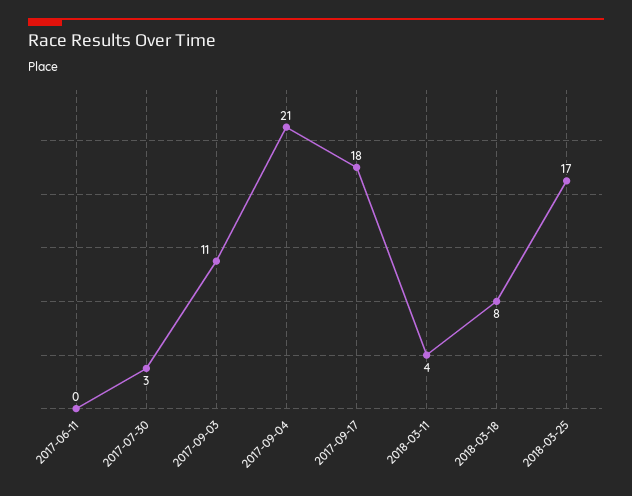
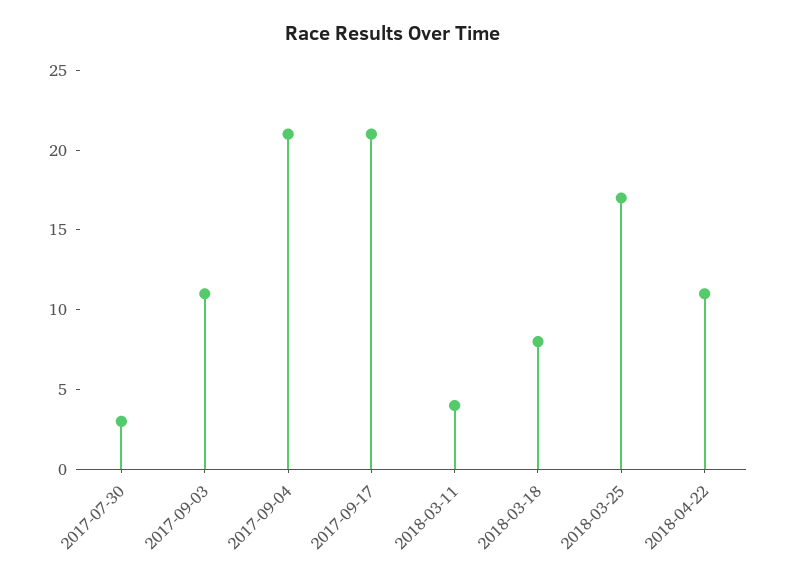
2017-06-11: 0 -> none
2017-09-17: 18 -> 21
2018-04-22: none -> 11

